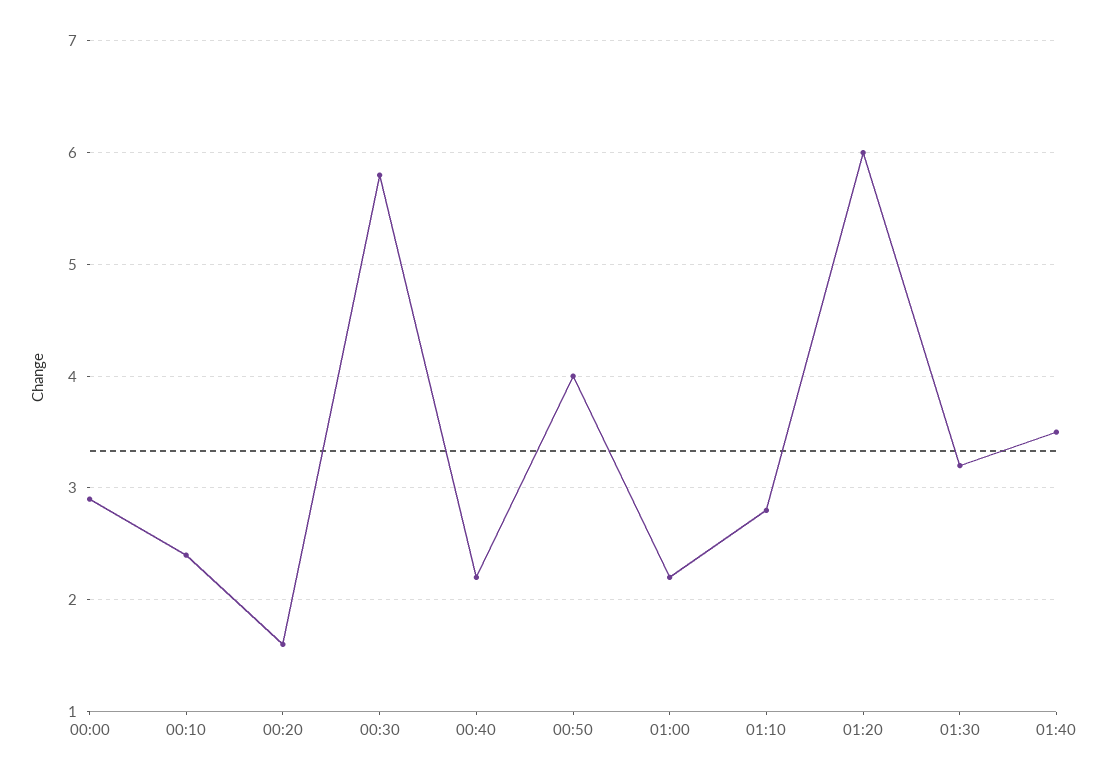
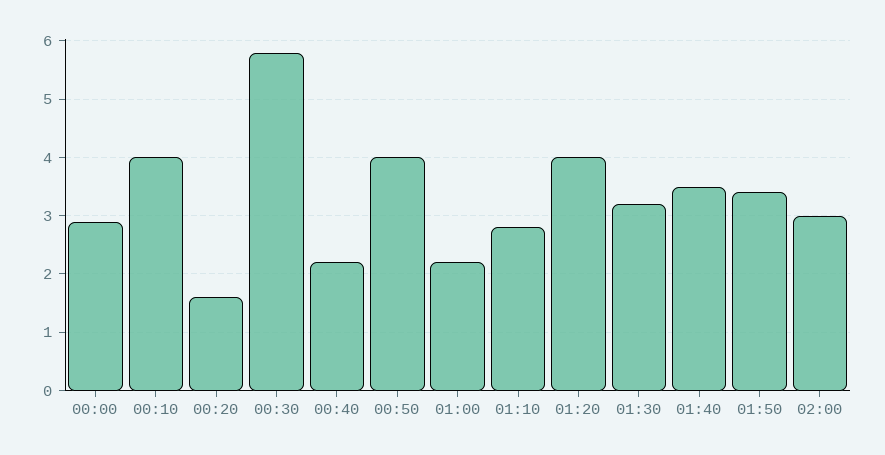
00:10: 2.4 -> 4
01:20: 6 -> 4
01:50: none -> 3.5
02:00: none -> 3

